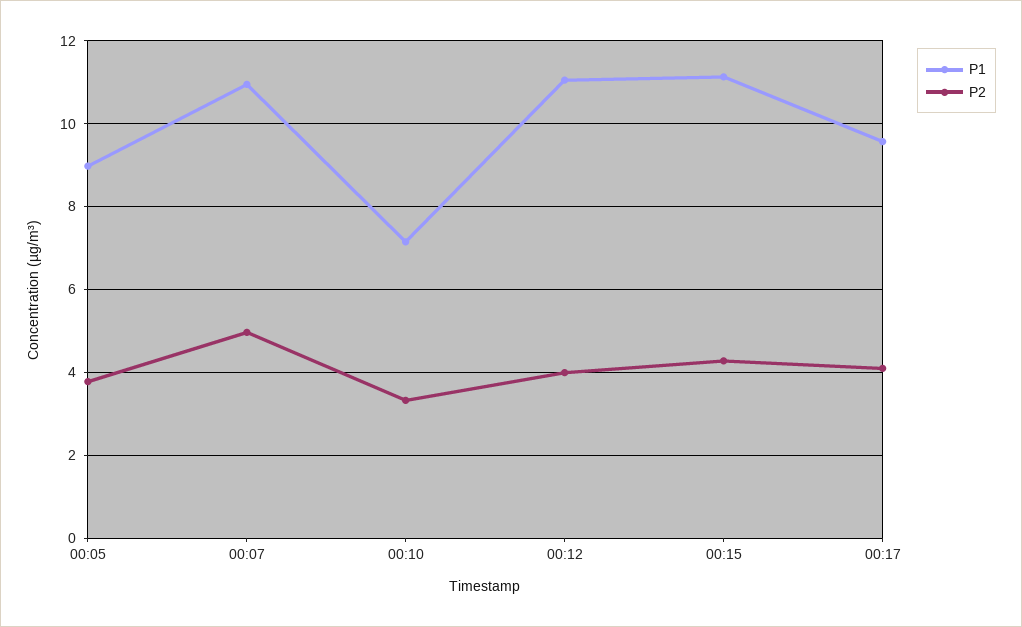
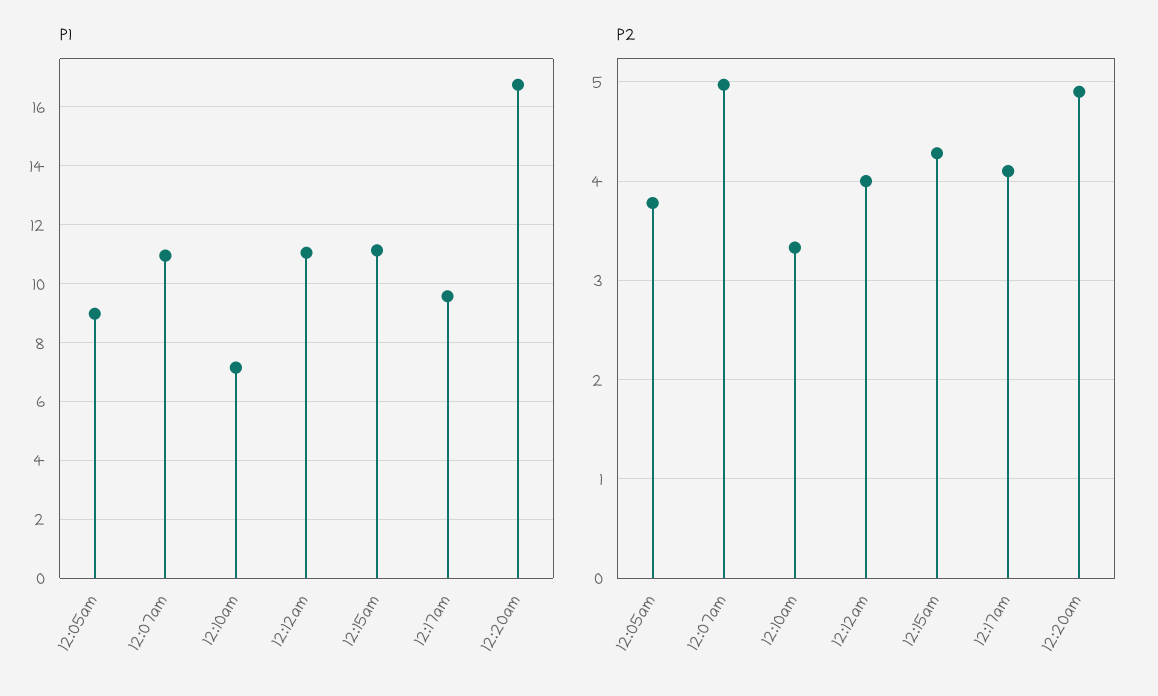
P1, 12:20am: none -> 16.75
P2, 12:20am: none -> 4.9

